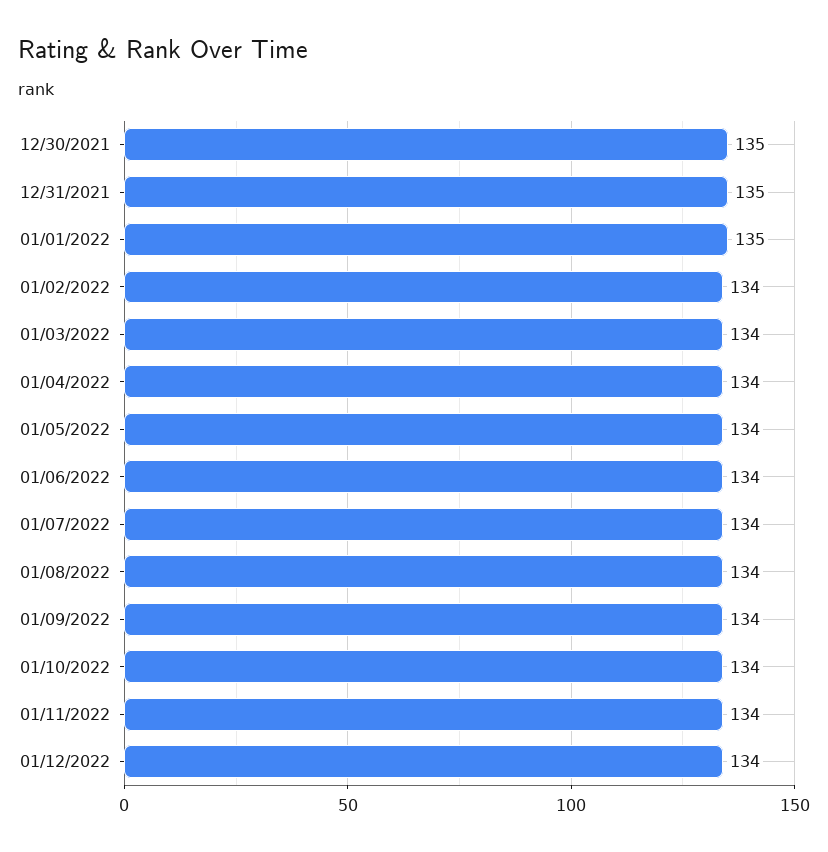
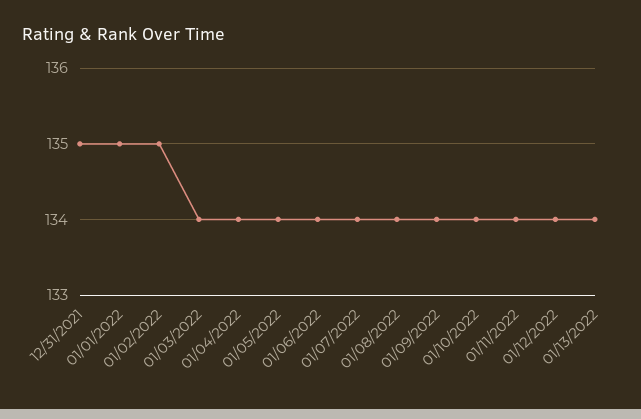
12/30/2021: 135 -> none
01/02/2022: 134 -> 135
01/13/2022: none -> 134

